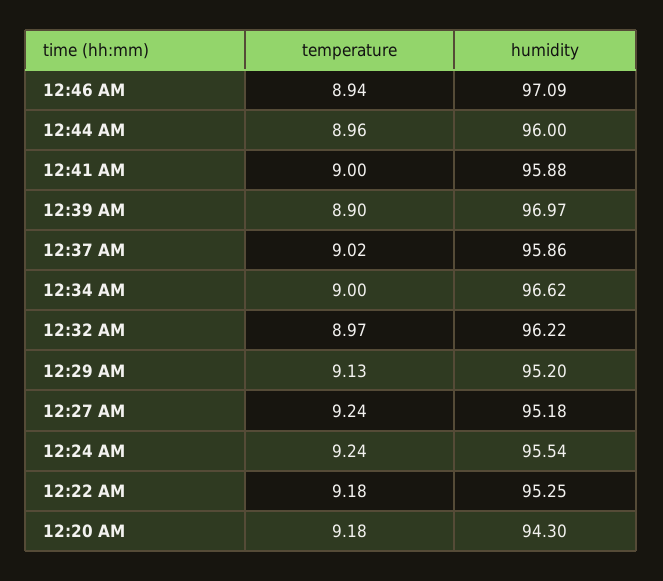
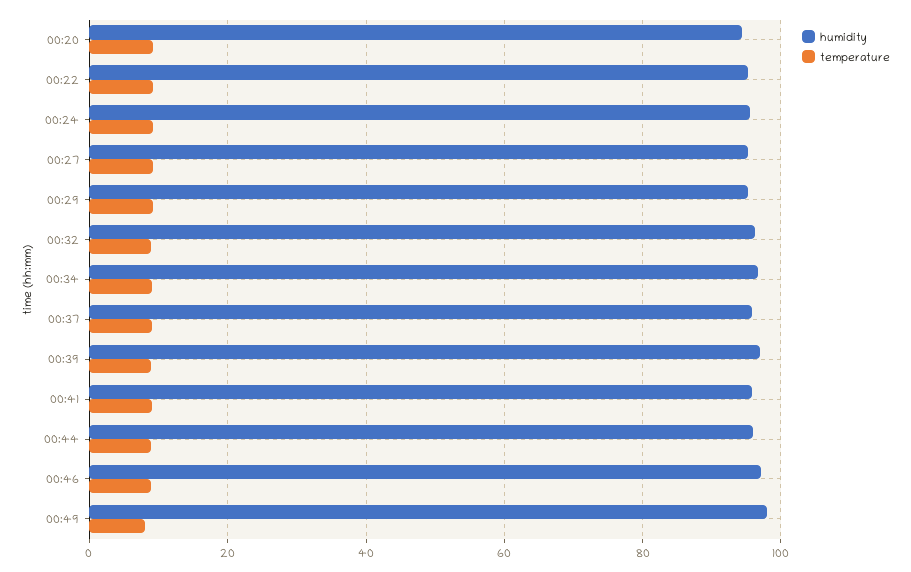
humidity, 00:49: none -> 98
temperature, 00:49: none -> 8

